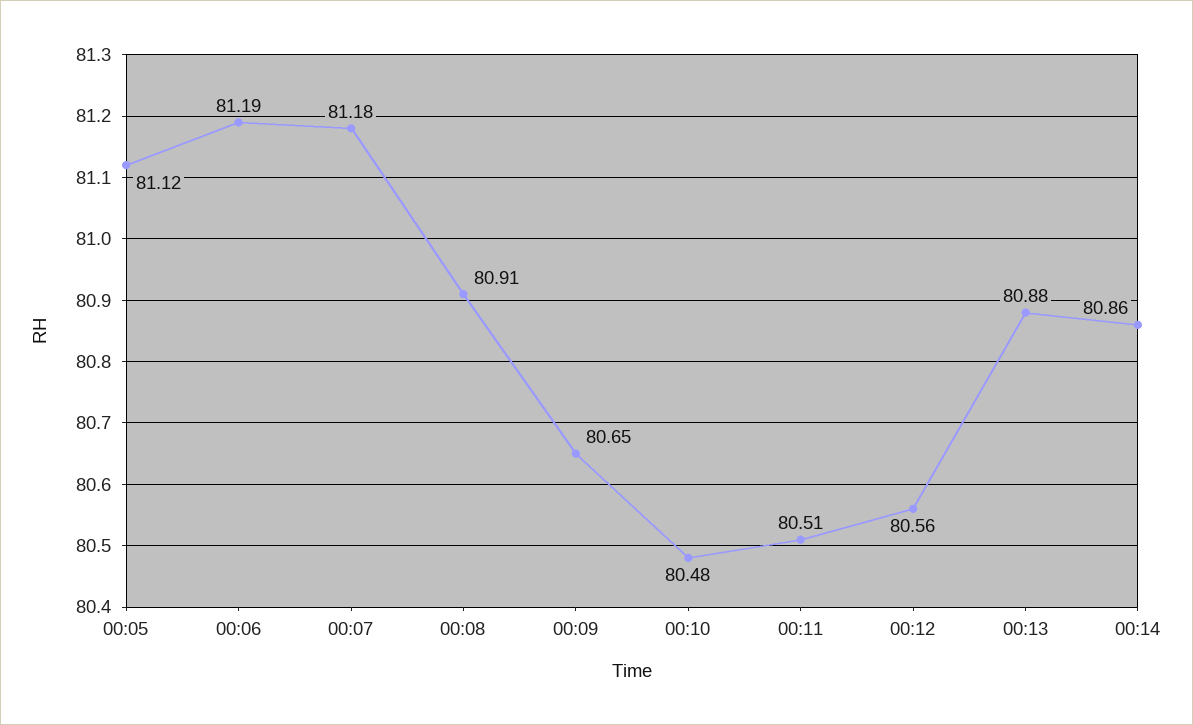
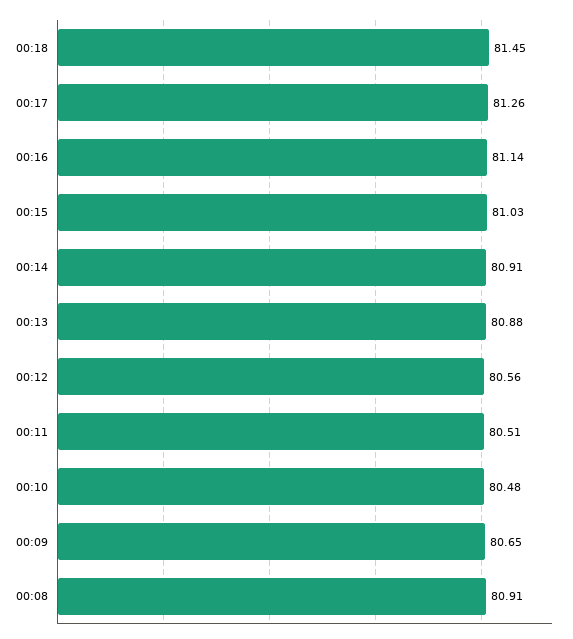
00:05: 81.12 -> none
00:06: 81.19 -> none
00:07: 81.18 -> none
00:14: 80.86 -> 80.91
00:18: none -> 81.45
00:17: none -> 81.26
00:16: none -> 81.14
00:15: none -> 81.03

